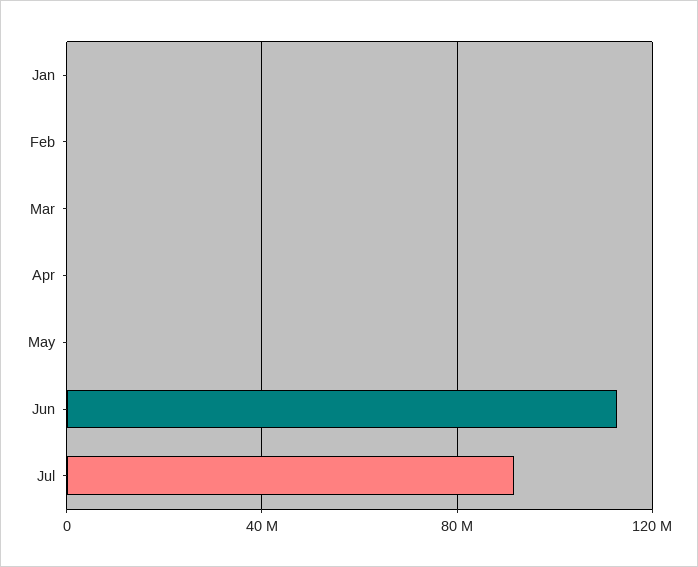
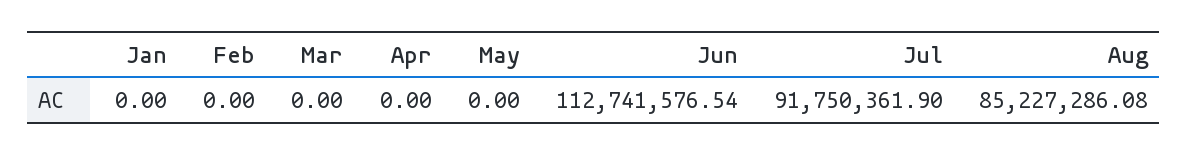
Aug: none -> 85227286.08

